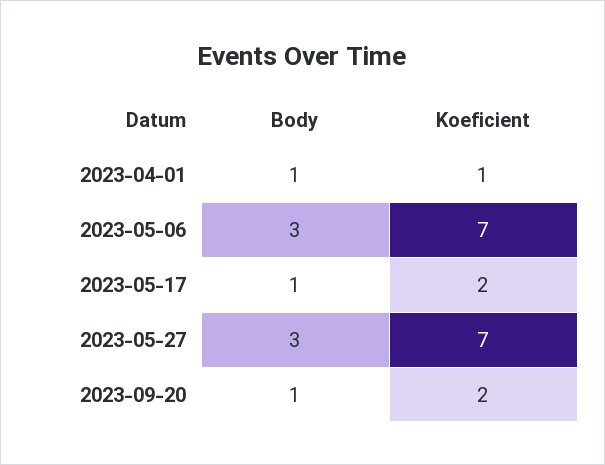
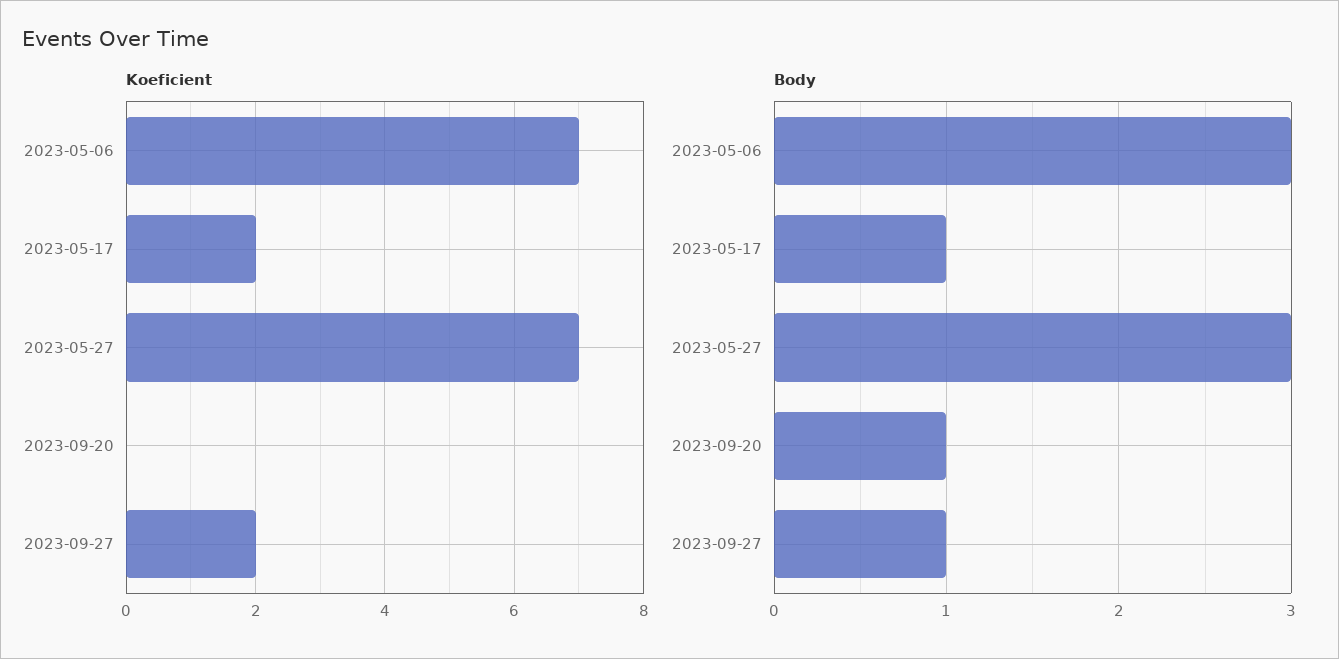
Body, 2023-04-01: 1 -> none
Koeficient, 2023-04-01: 1 -> none
Koeficient, 2023-09-20: 2 -> 0
Koeficient, 2023-09-27: none -> 2
Body, 2023-09-27: none -> 1

